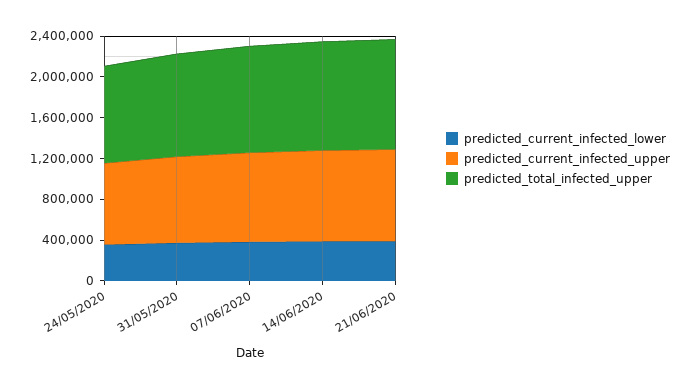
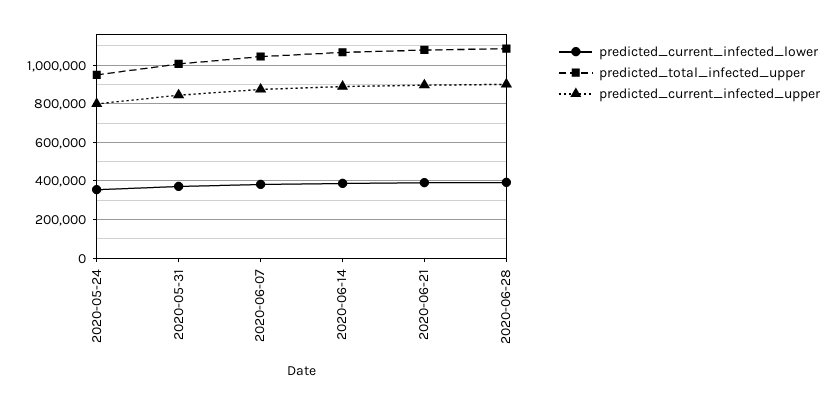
predicted_current_infected_lower, 2020-06-28: none -> 400000
predicted_total_infected_upper, 2020-06-28: none -> 1100000
predicted_current_infected_upper, 2020-06-28: none -> 900000

